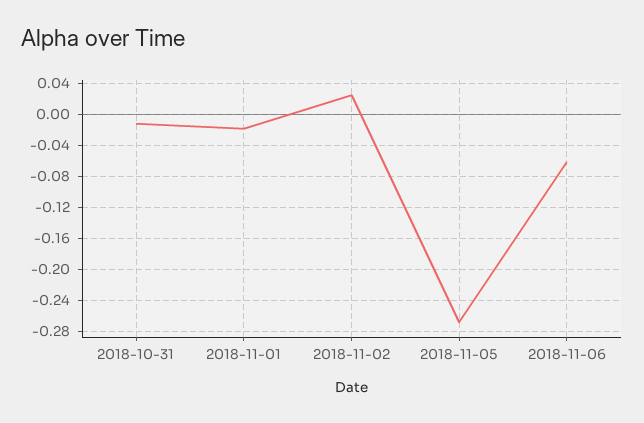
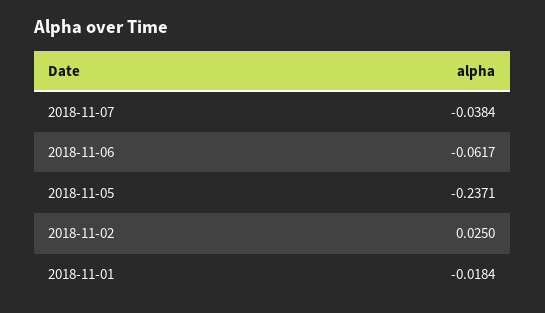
2018-10-31: -0.01 -> none
2018-11-05: -0.27 -> -0.2371
2018-11-07: none -> -0.0384

